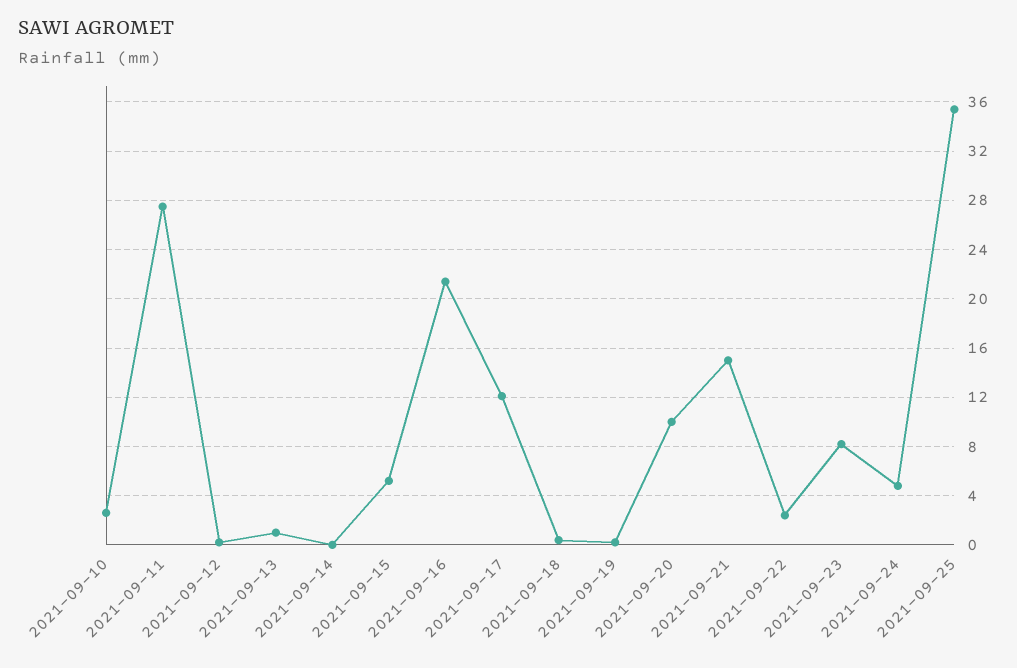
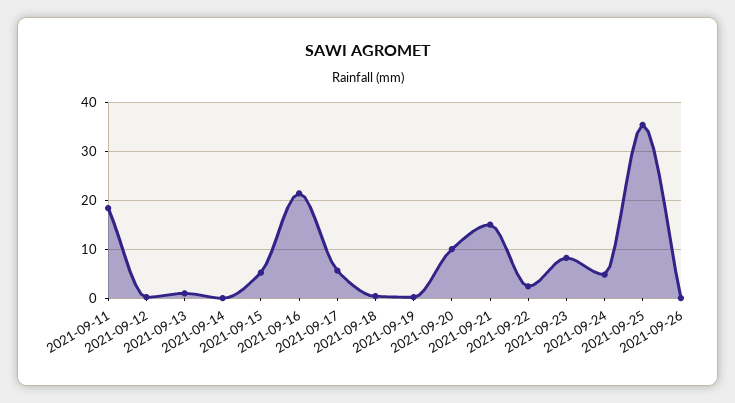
2021-09-10: 2.5 -> none
2021-09-11: 27.5 -> 18
2021-09-17: 12 -> 6
2021-09-26: none -> 0

